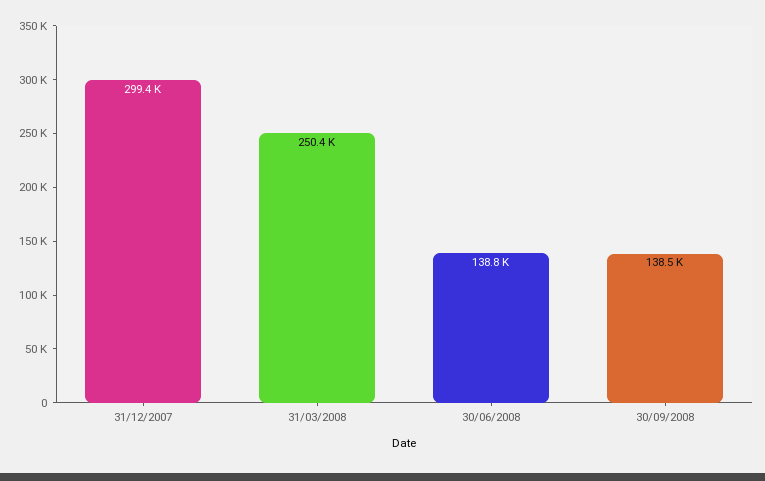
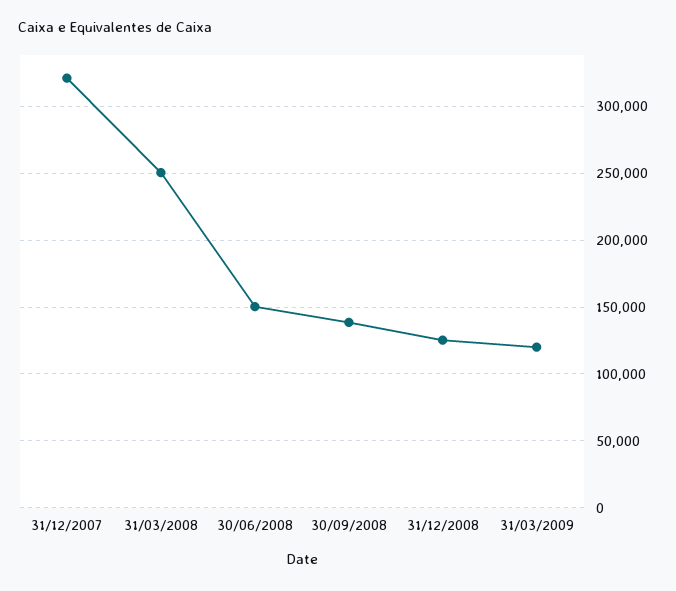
31/12/2007: 299400 -> 320000
30/06/2008: 138800 -> 150000
31/12/2008: none -> 125000
31/03/2009: none -> 120000

